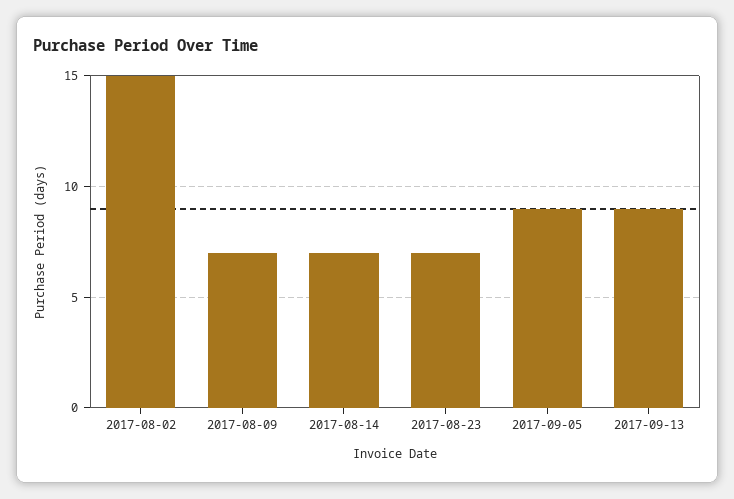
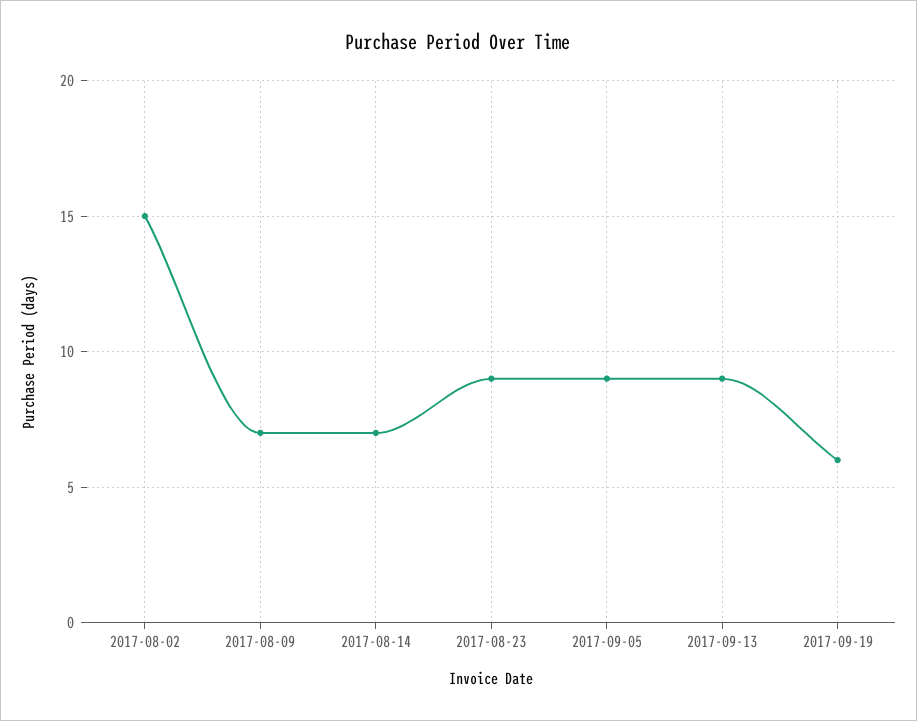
2017-08-23: 7 -> 9
2017-09-19: none -> 6

